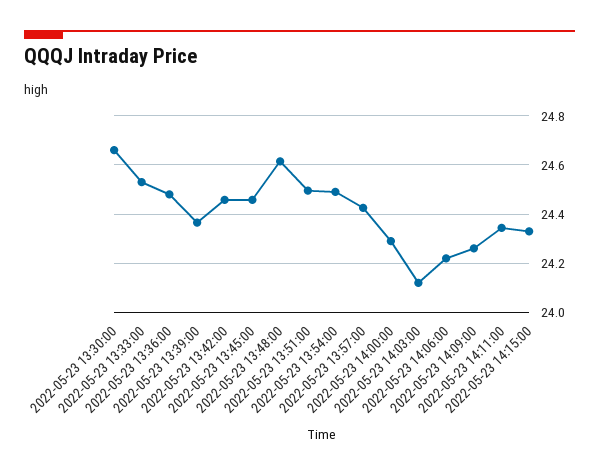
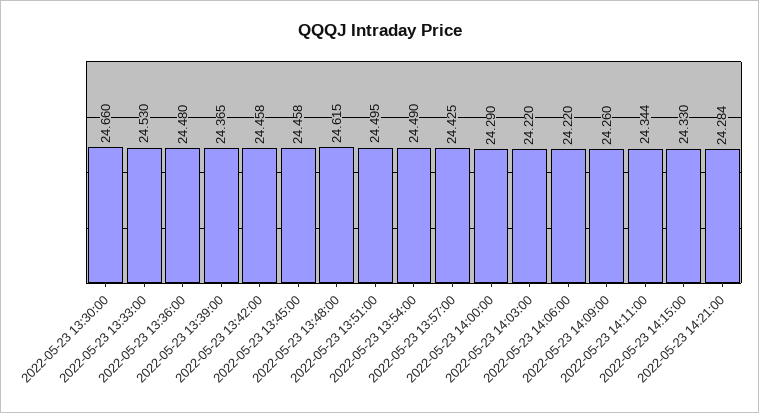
2022-05-23 14:03:00: 24.125 -> 24.22
2022-05-23 14:21:00: none -> 24.284

